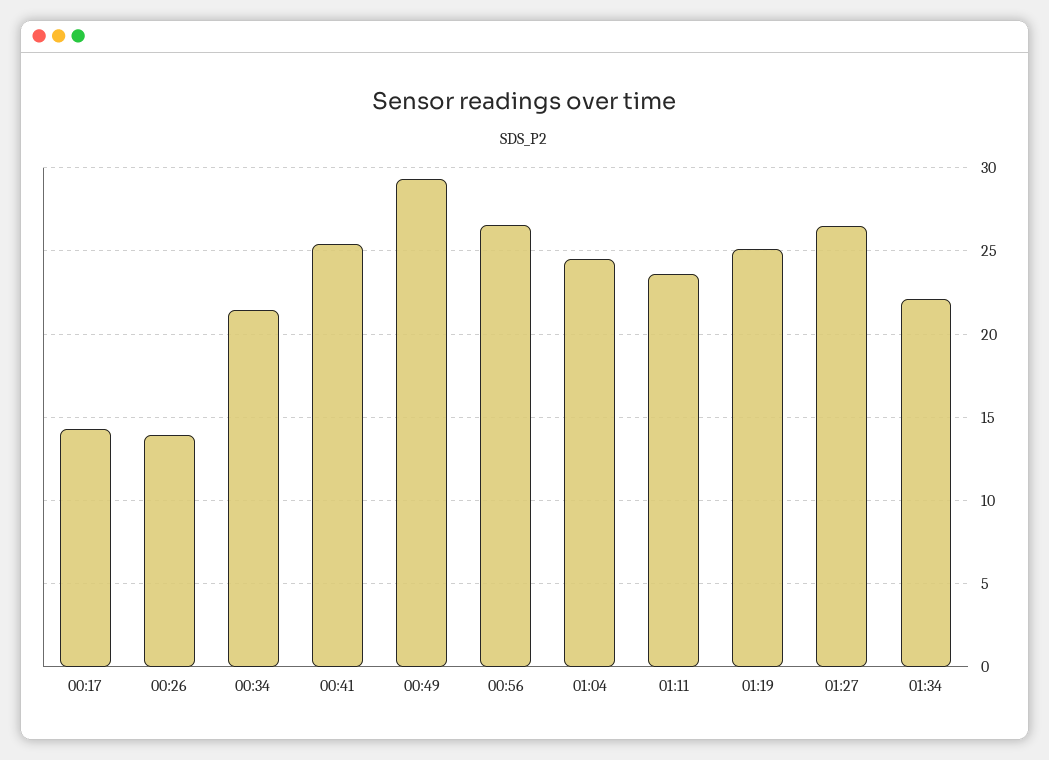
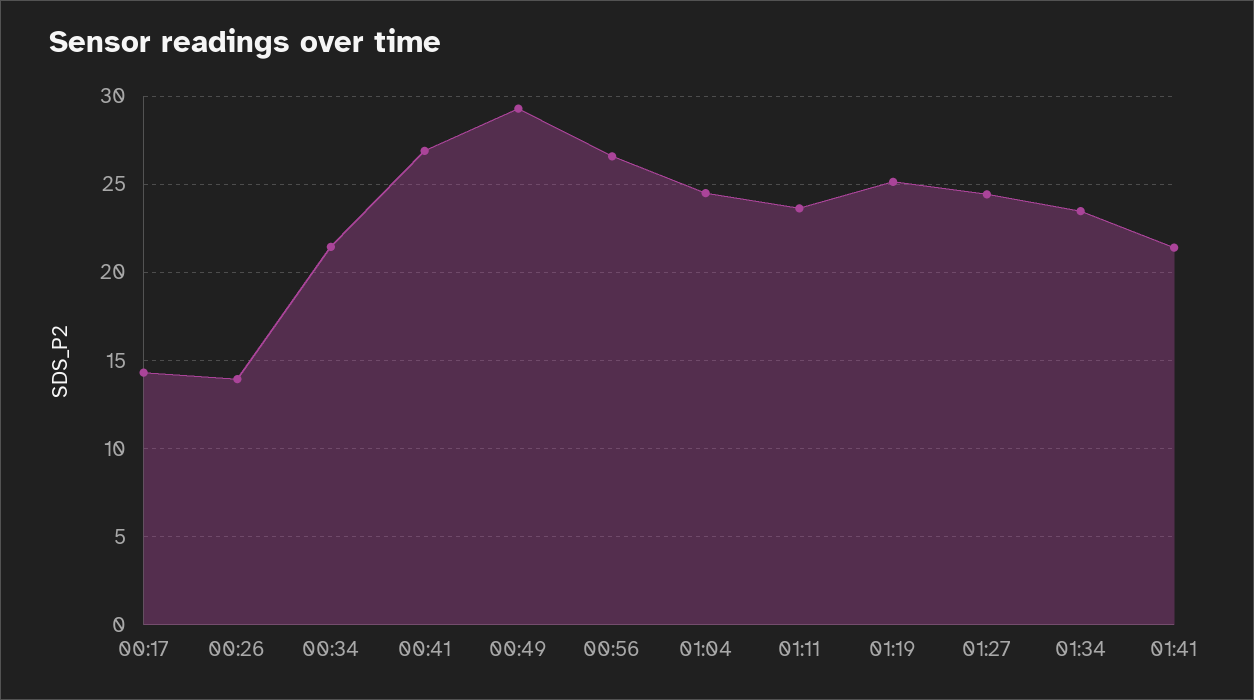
00:41: 25.5 -> 27
01:27: 26.5 -> 24.5
01:34: 22 -> 23.5
01:41: none -> 21.5

